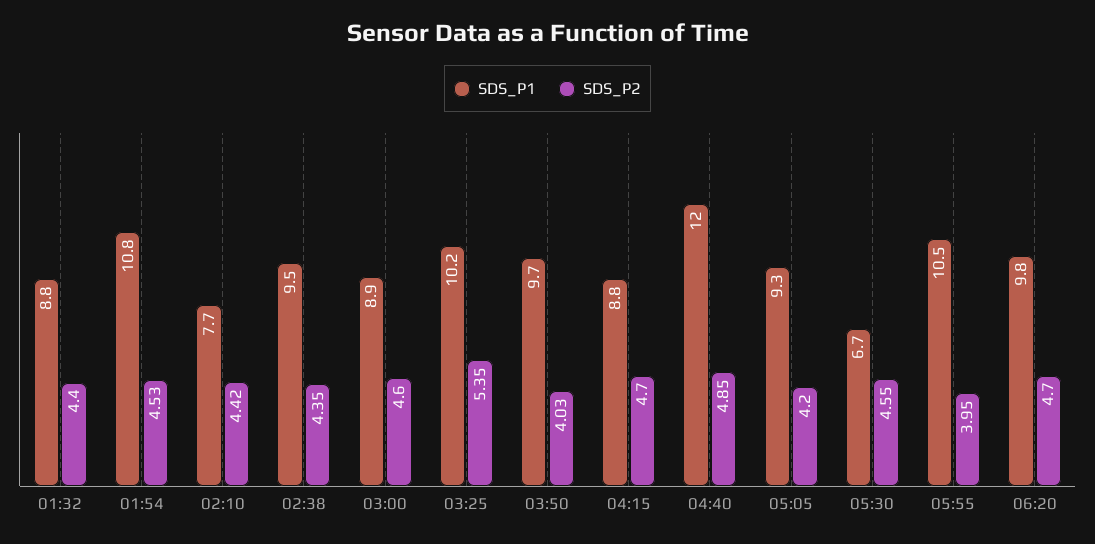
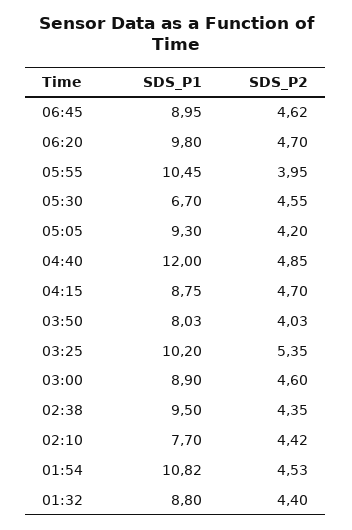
SDS_P1, 03:50: 9.7 -> 8.03
SDS_P1, 06:45: none -> 8.95
SDS_P2, 06:45: none -> 4.62

